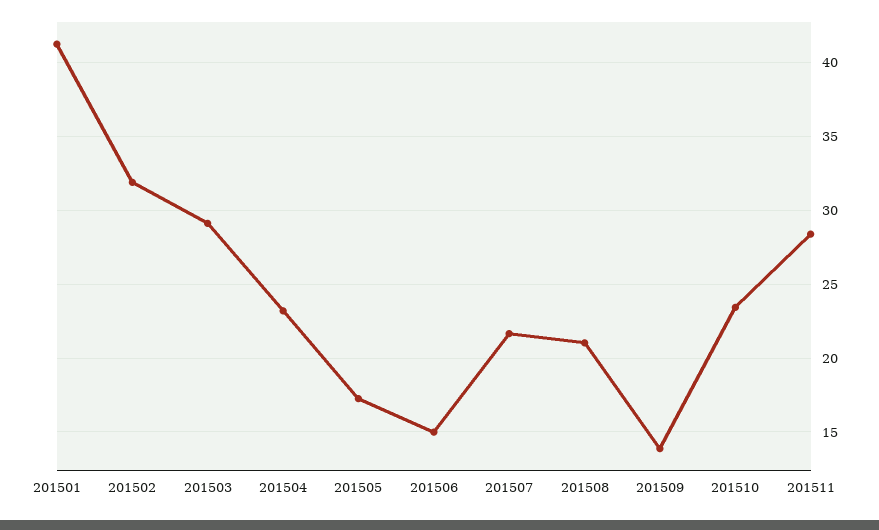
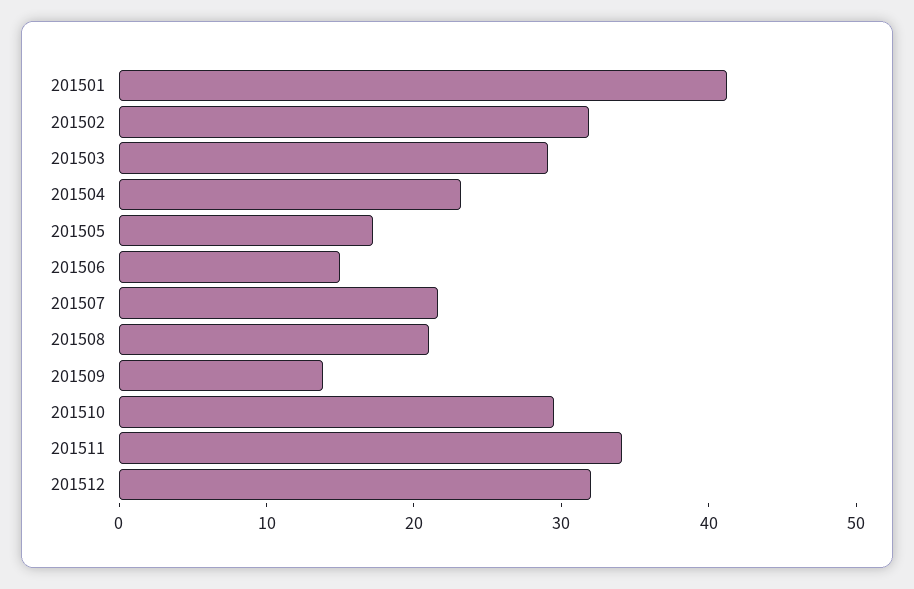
201510: 23.5 -> 30
201511: 28.5 -> 34
201512: none -> 32

